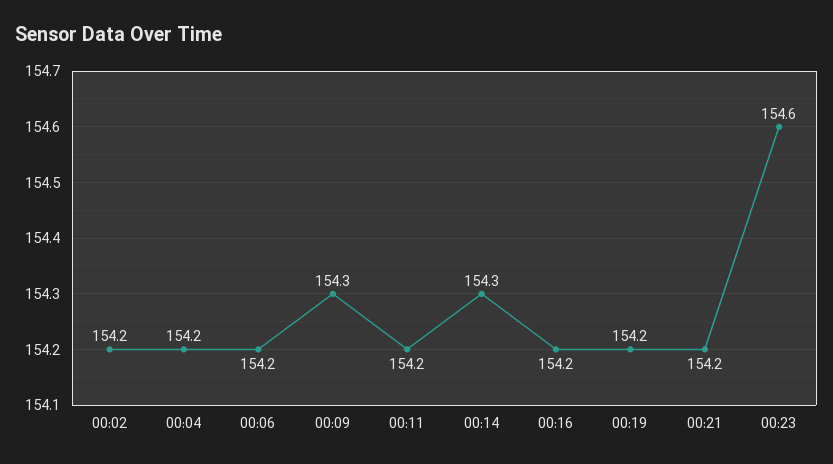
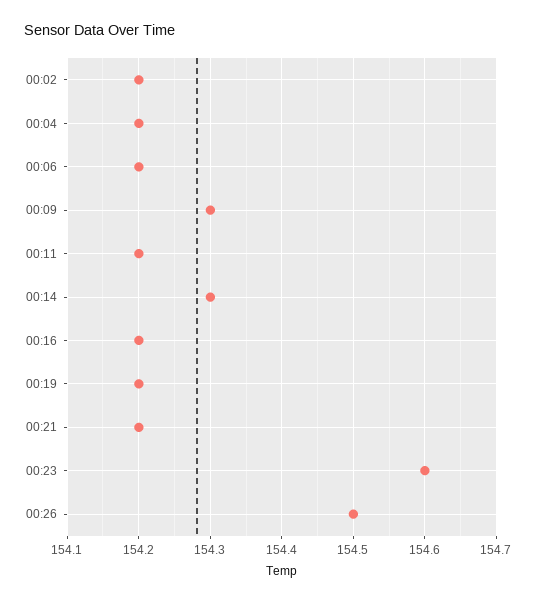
00:26: none -> 154.5

